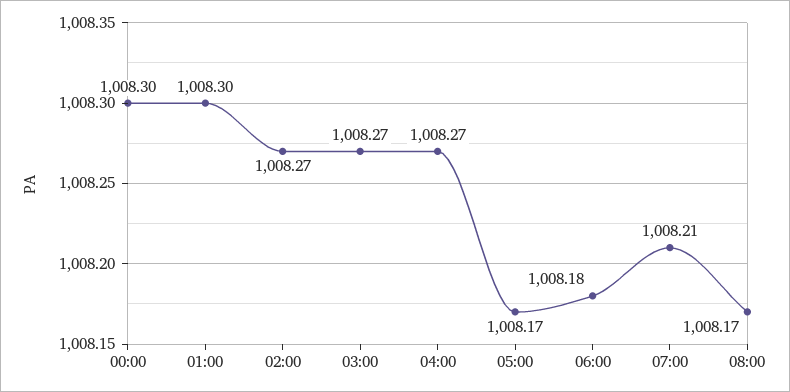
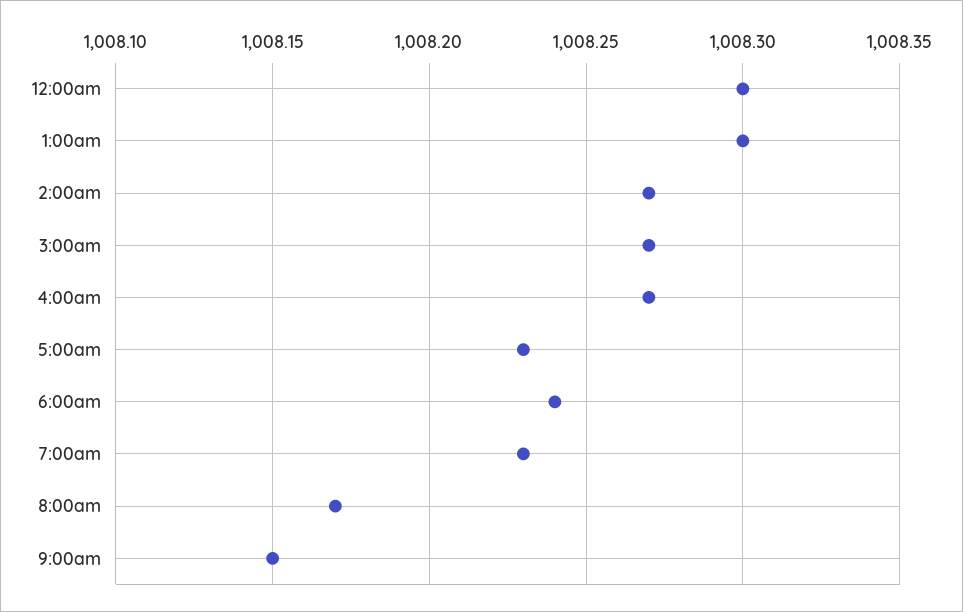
05:00: 1008.17 -> 1008.23
06:00: 1008.18 -> 1008.24
07:00: 1008.21 -> 1008.23
9:00am: none -> 1008.15

